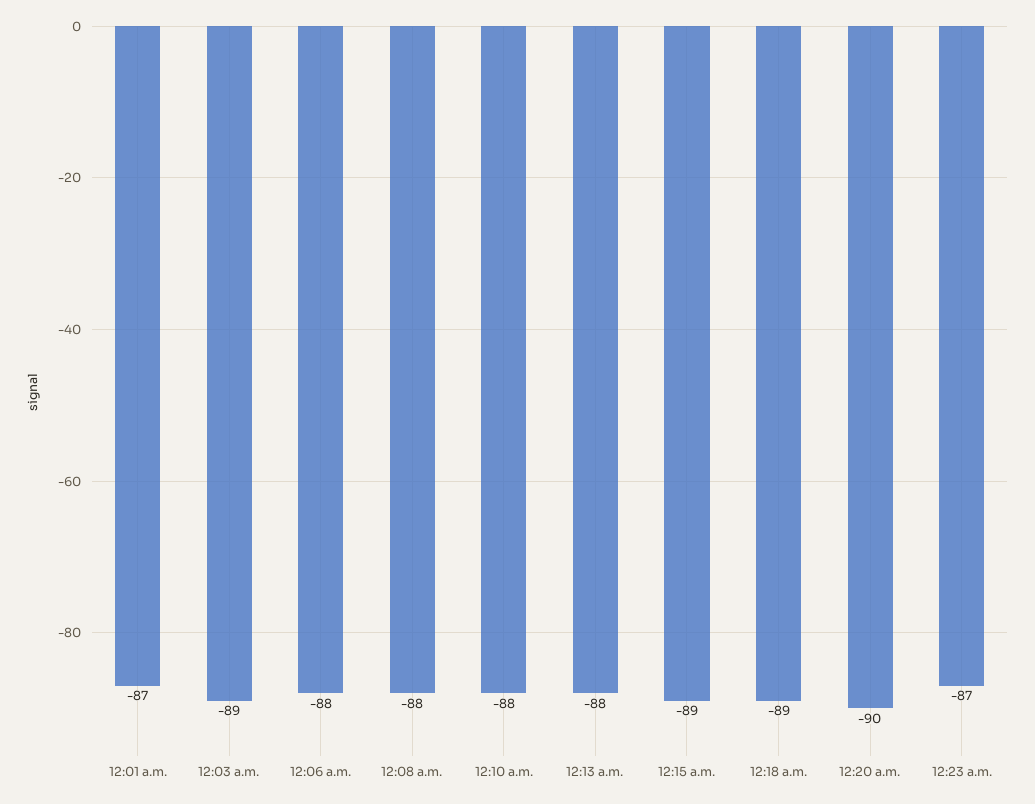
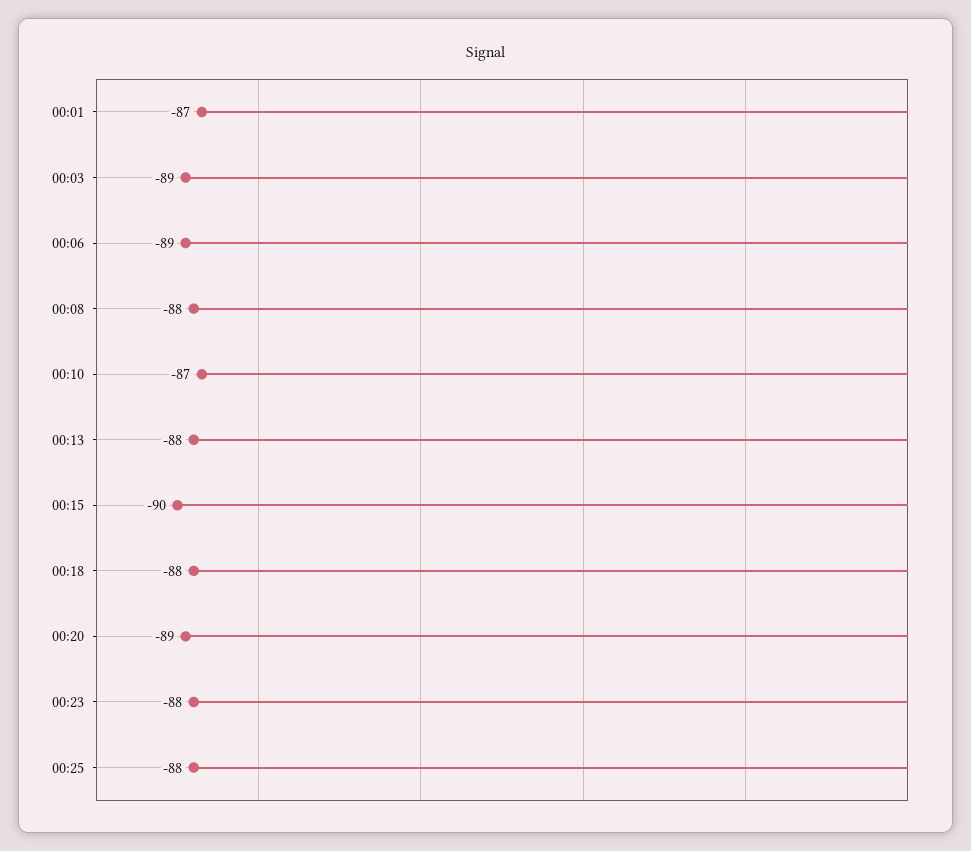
12:06 a.m.: -88 -> -89
12:10 a.m.: -88 -> -87
12:15 a.m.: -89 -> -90
12:18 a.m.: -89 -> -88
12:20 a.m.: -90 -> -89
12:23 a.m.: -87 -> -88
00:25: none -> -88

